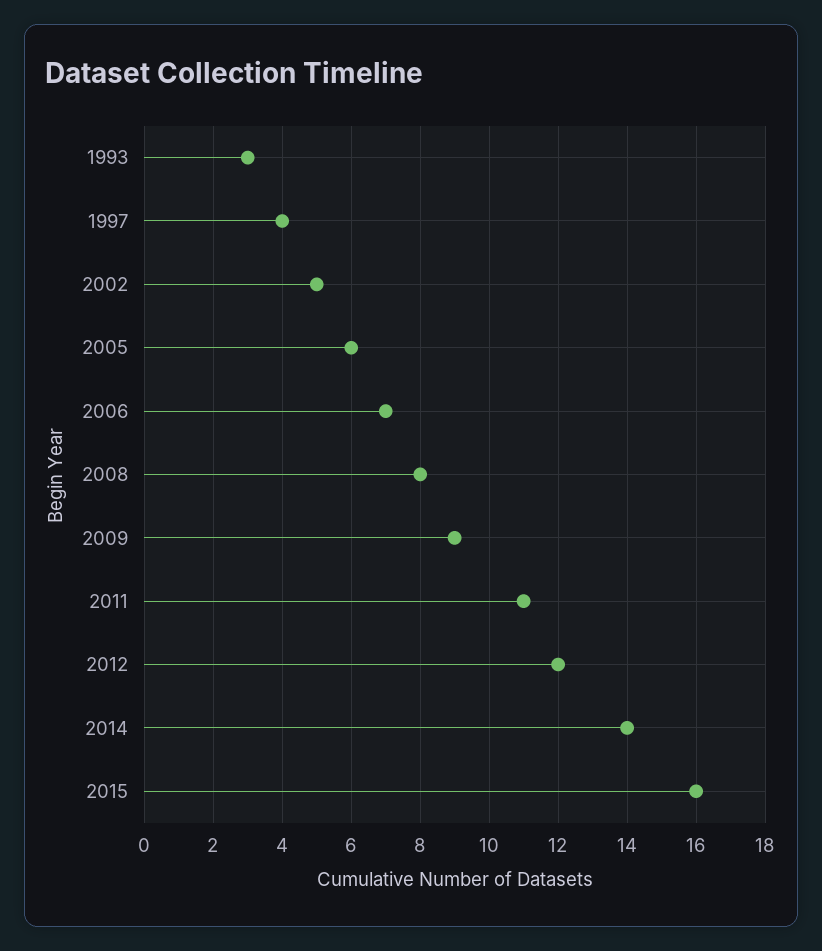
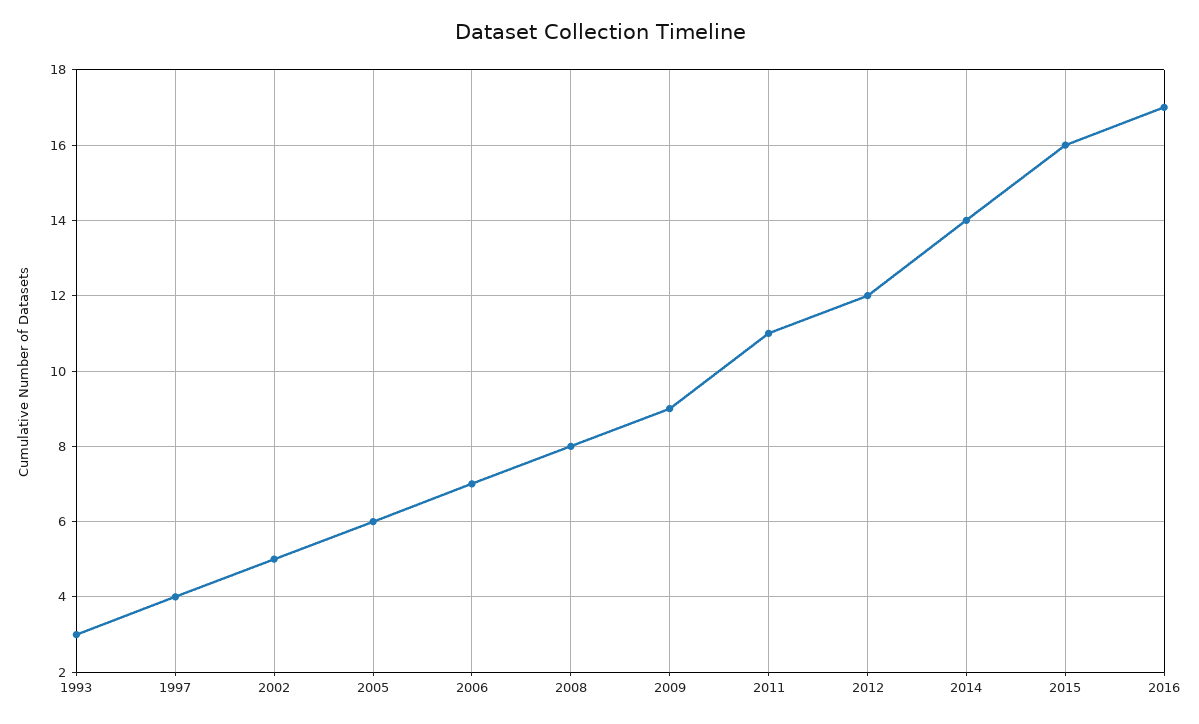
2016: none -> 17

